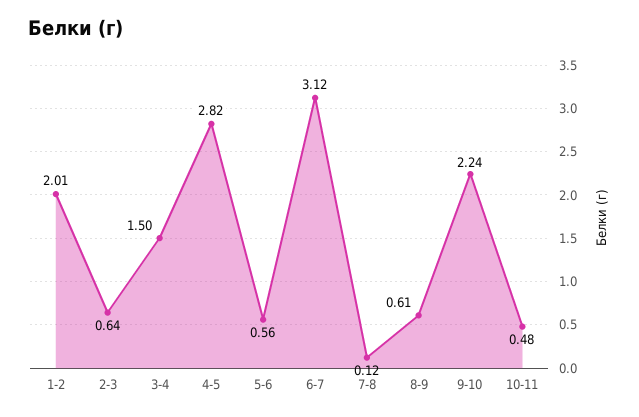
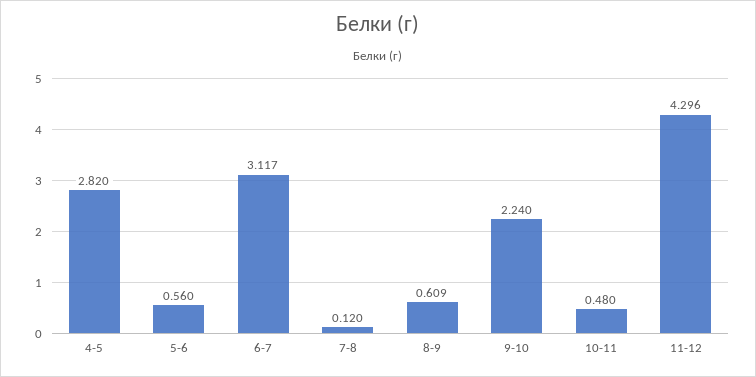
1-2: 2.01 -> none
2-3: 0.64 -> none
3-4: 1.5 -> none
11-12: none -> 4.296

